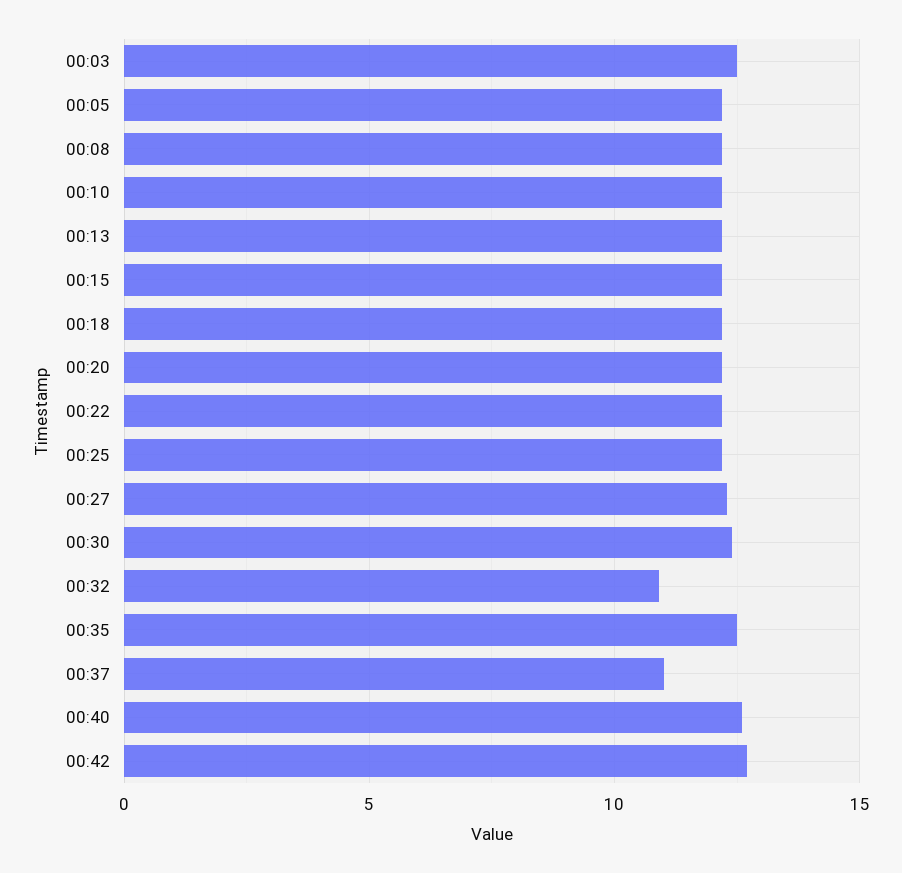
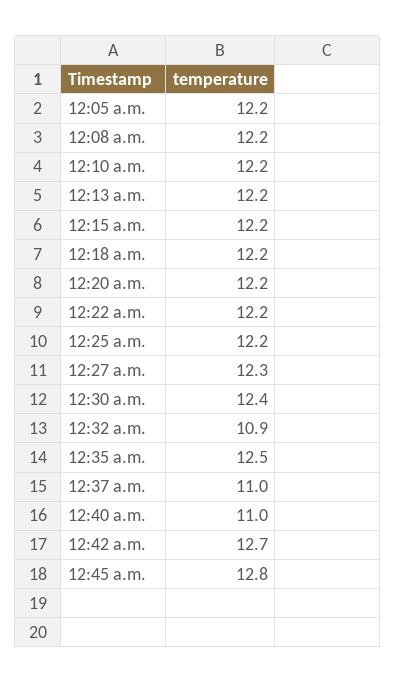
00:03: 12.5 -> none
00:40: 12.5 -> 11
12:45 a.m.: none -> 12.8

